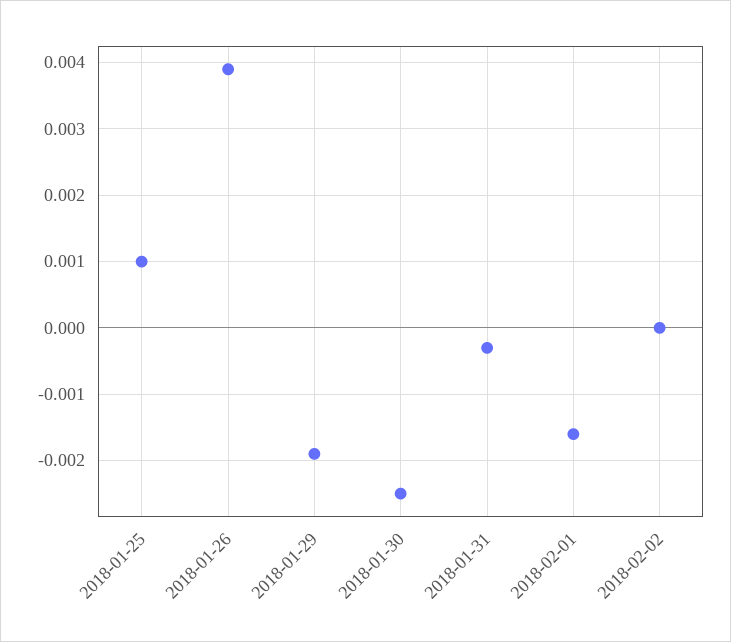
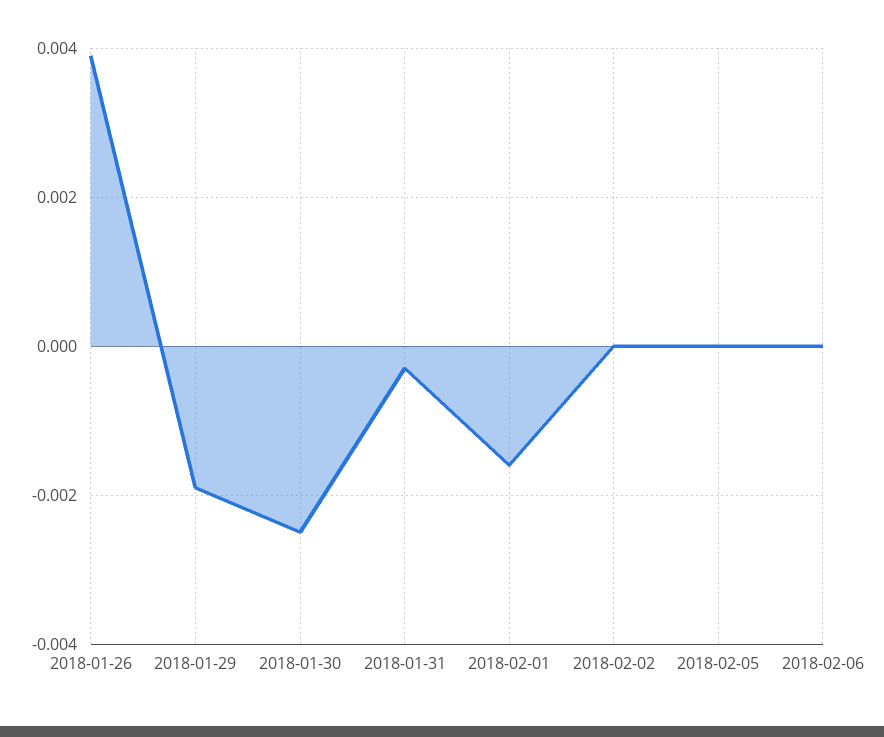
2018-01-25: 0.001 -> none
2018-02-05: none -> 0
2018-02-06: none -> 0

